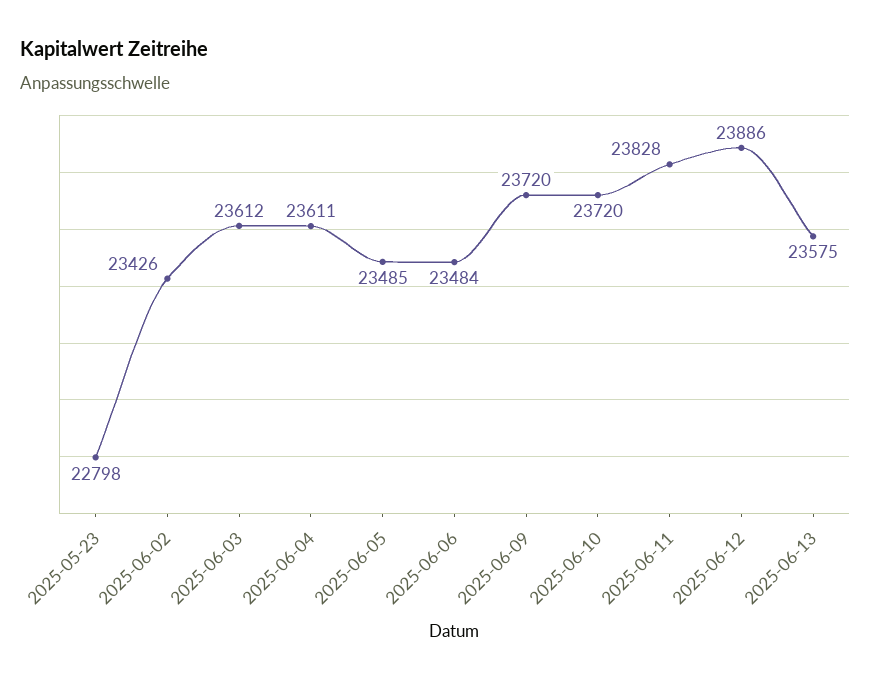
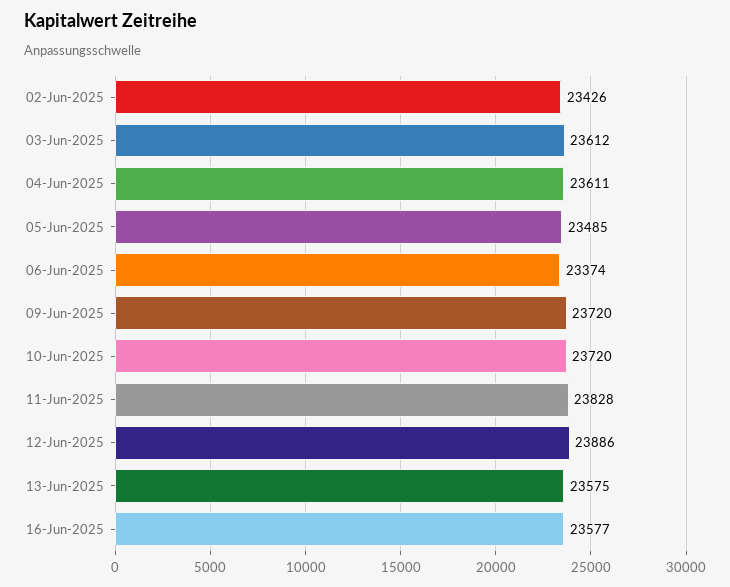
2025-05-23: 22798 -> none
2025-06-06: 23484 -> 23374
16-Jun-2025: none -> 23577

